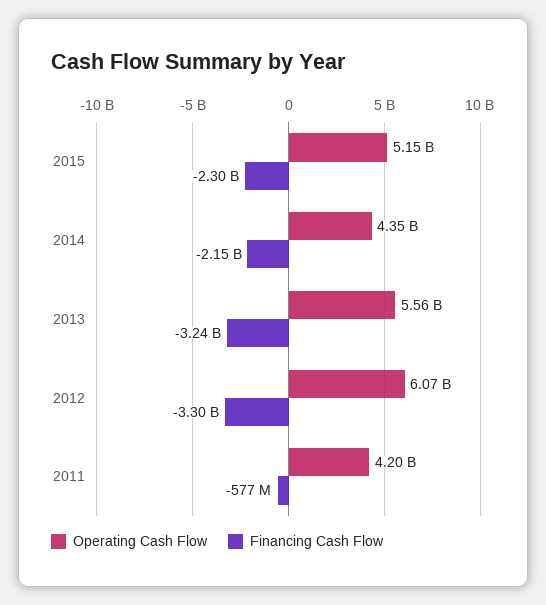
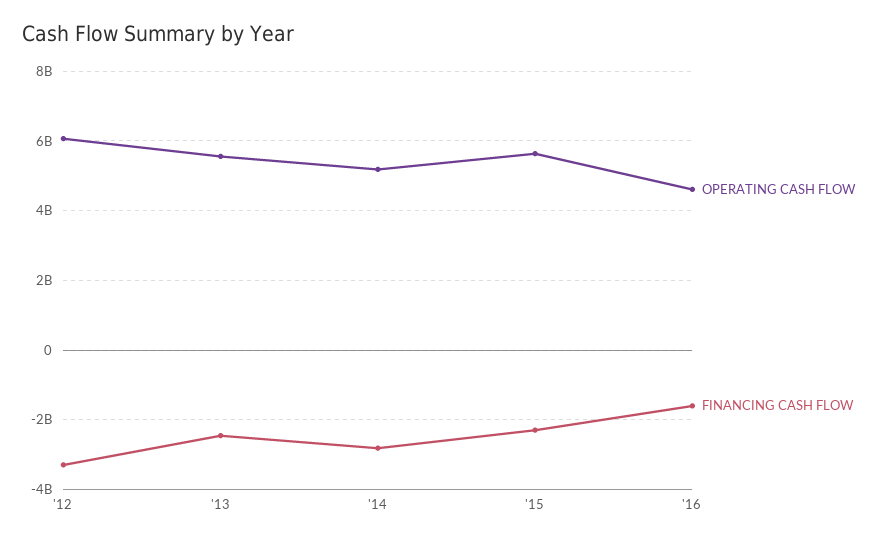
Operating Cash Flow, 2015: 5150000000 -> 5600000000
Operating Cash Flow, 2014: 4350000000 -> 5200000000
Financing Cash Flow, 2014: -2150000000 -> -2800000000
Financing Cash Flow, 2013: -3240000000 -> -2400000000
Operating Cash Flow, 2011: 4200000000 -> none
Financing Cash Flow, 2011: -577000000 -> none
Operating Cash Flow, '16: none -> 4600000000
Financing Cash Flow, '16: none -> -1600000000

